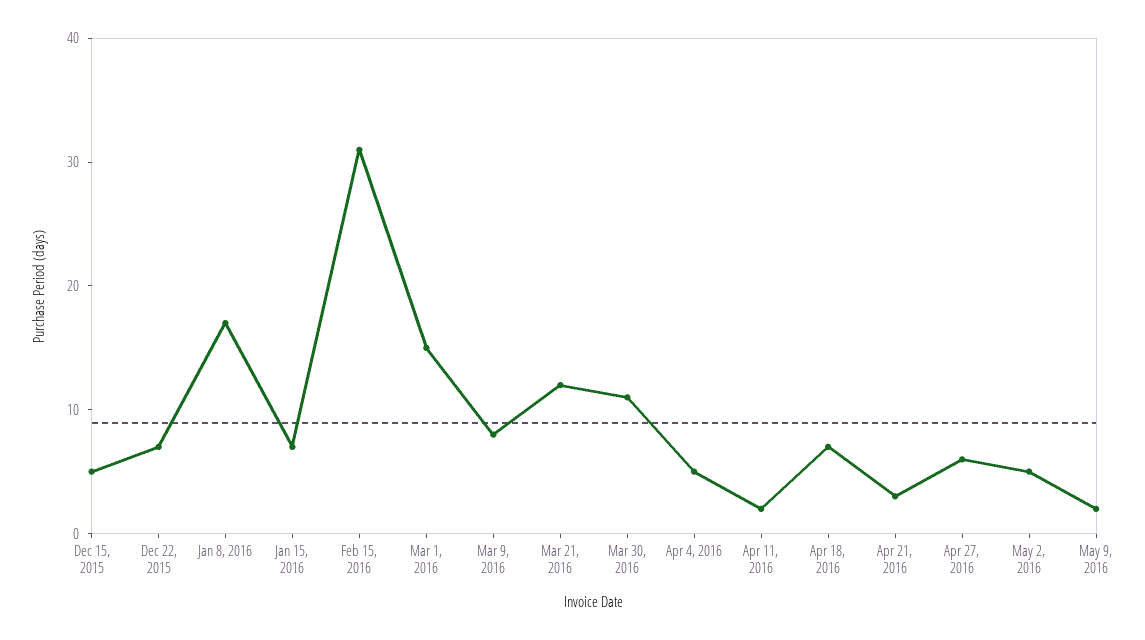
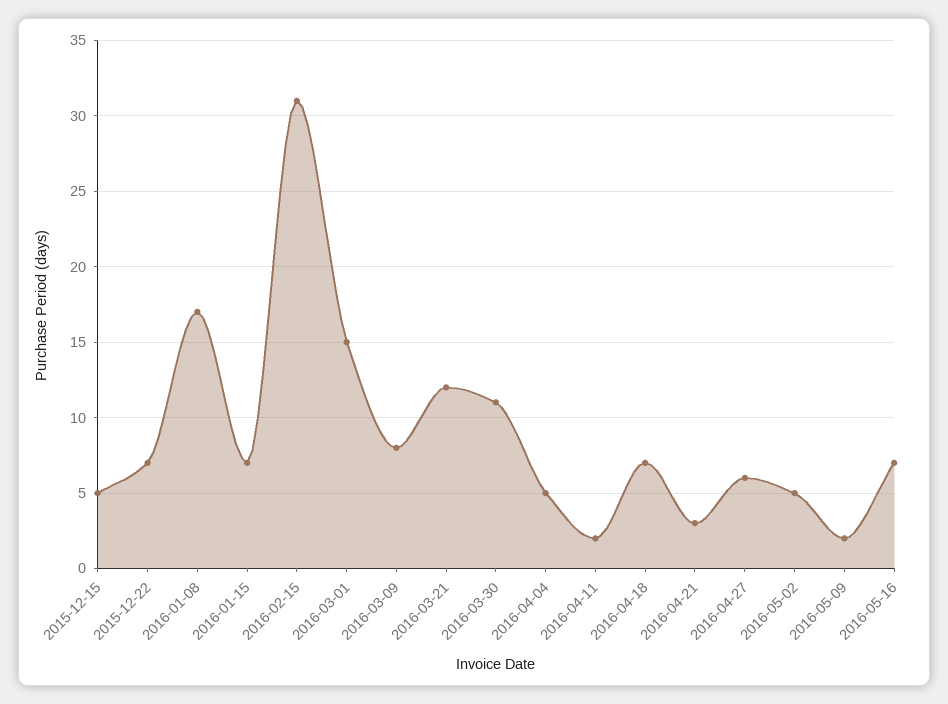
2016-05-16: none -> 7

